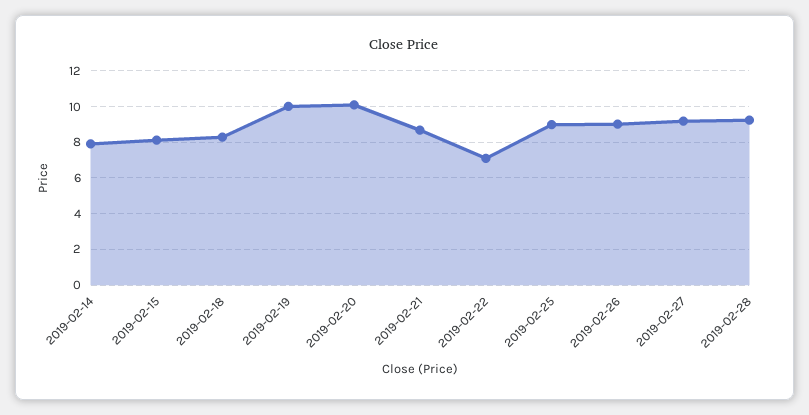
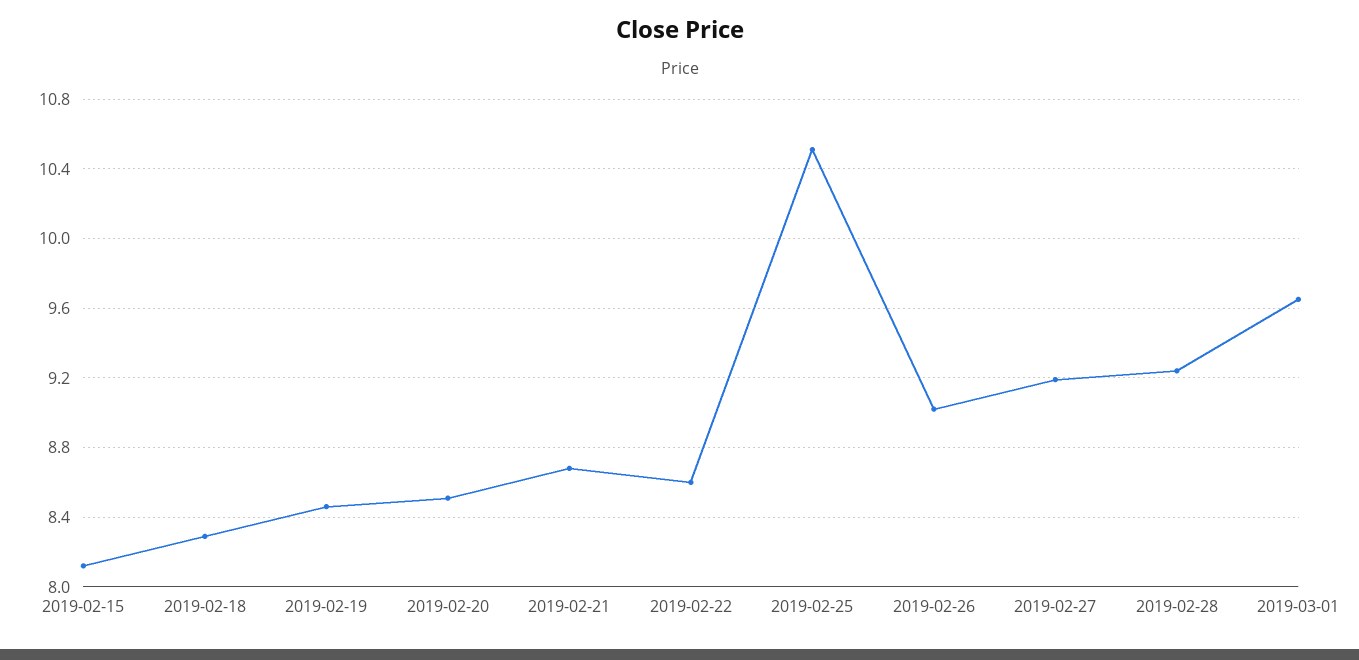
2019-02-14: 8 -> none
2019-02-19: 10 -> 8.45
2019-02-20: 10 -> 8.5
2019-02-22: 7 -> 8.6
2019-02-25: 9 -> 10.5
2019-03-01: none -> 9.65

